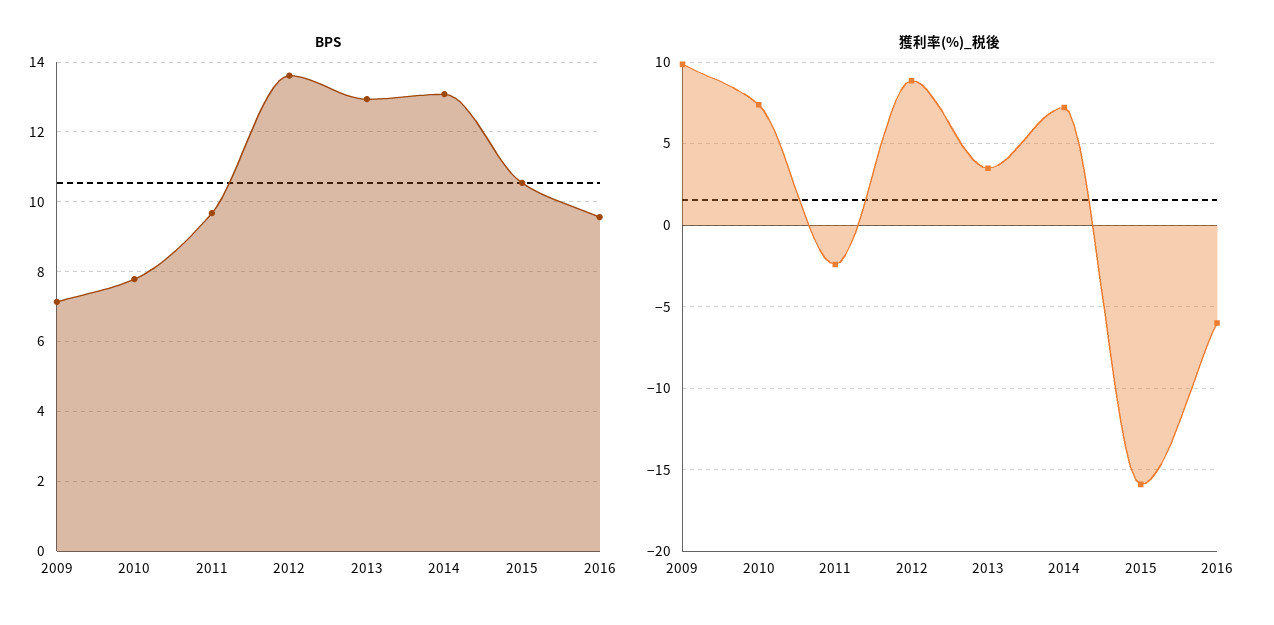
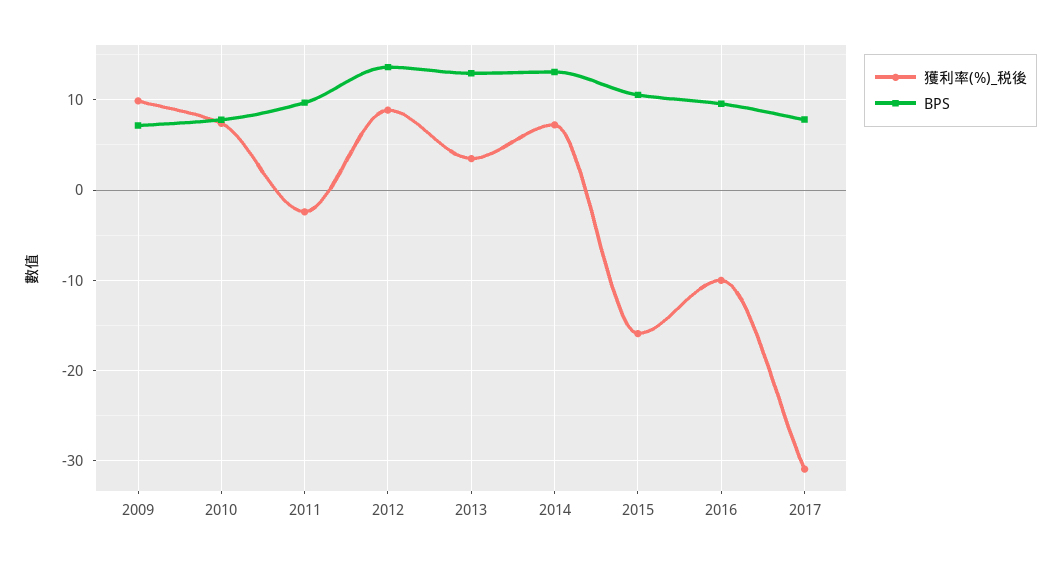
獲利率(%)_税後, 2016: -6 -> -10
獲利率(%)_税後, 2017: none -> -31
BPS, 2017: none -> 8

